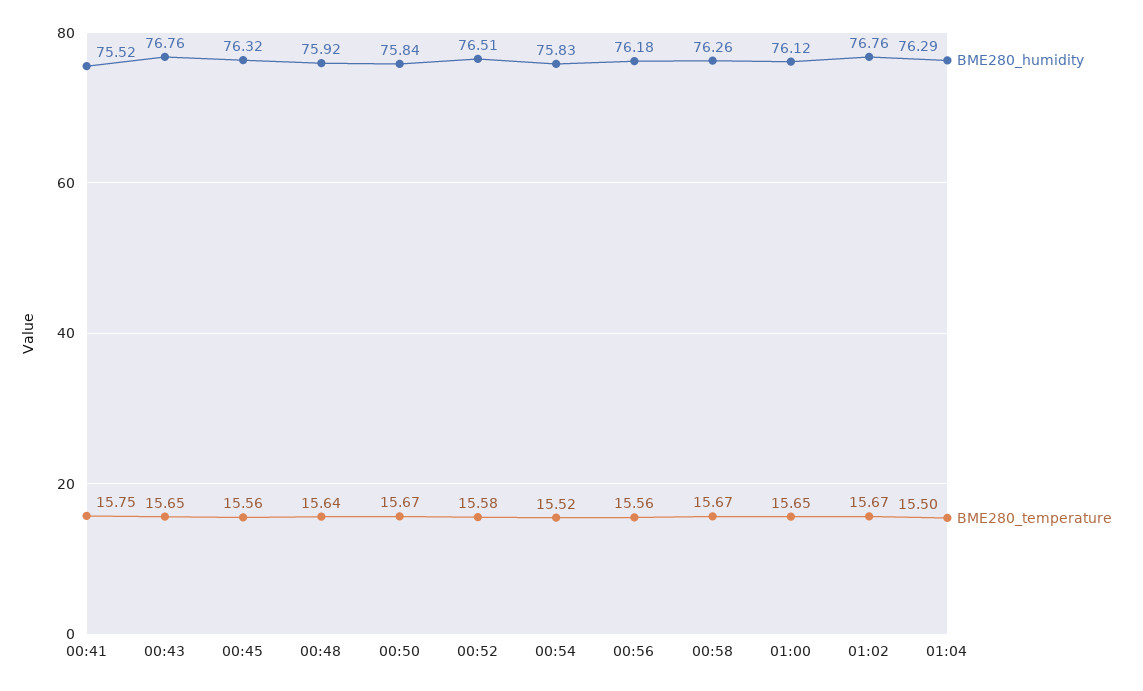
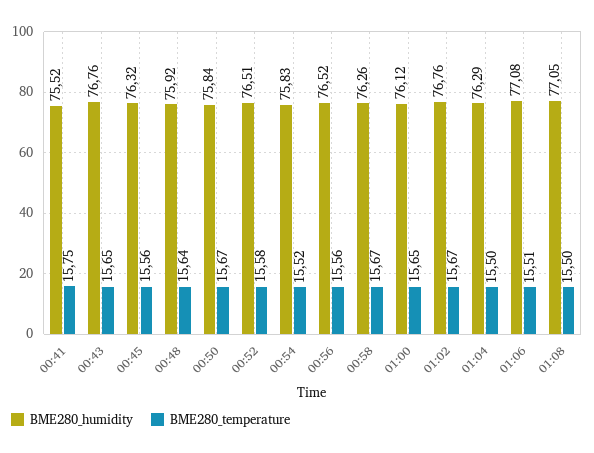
BME280_humidity, 00:56: 76.18 -> 76.52
BME280_humidity, 01:06: none -> 77.08
BME280_temperature, 01:06: none -> 15.51
BME280_humidity, 01:08: none -> 77.05
BME280_temperature, 01:08: none -> 15.5

